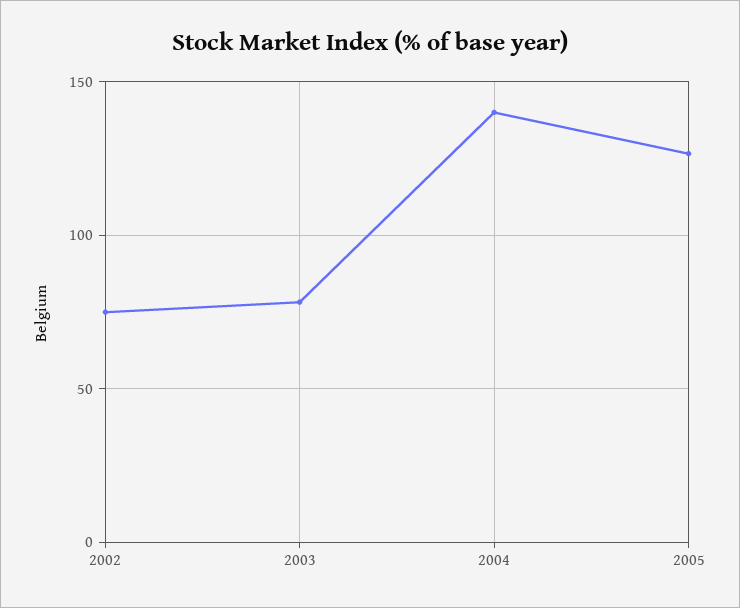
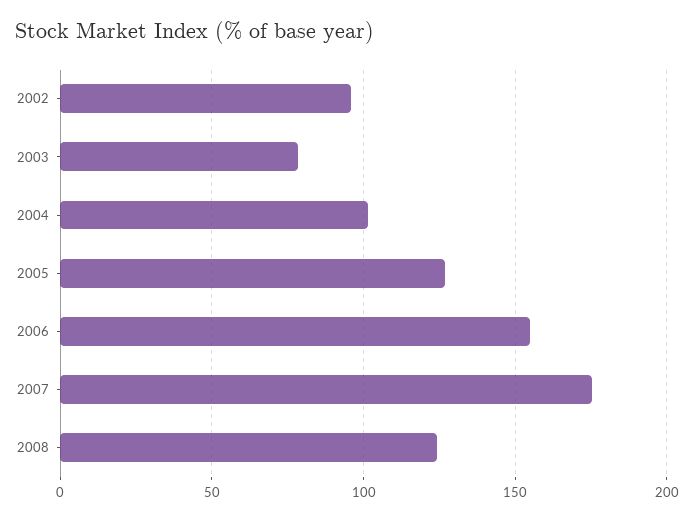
2002: 75 -> 95
2004: 140 -> 100
2006: none -> 155
2007: none -> 175
2008: none -> 125

